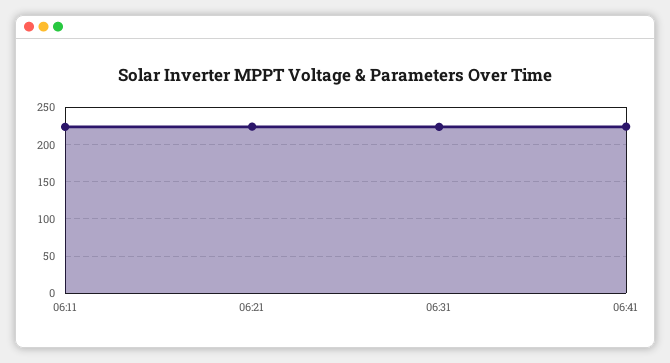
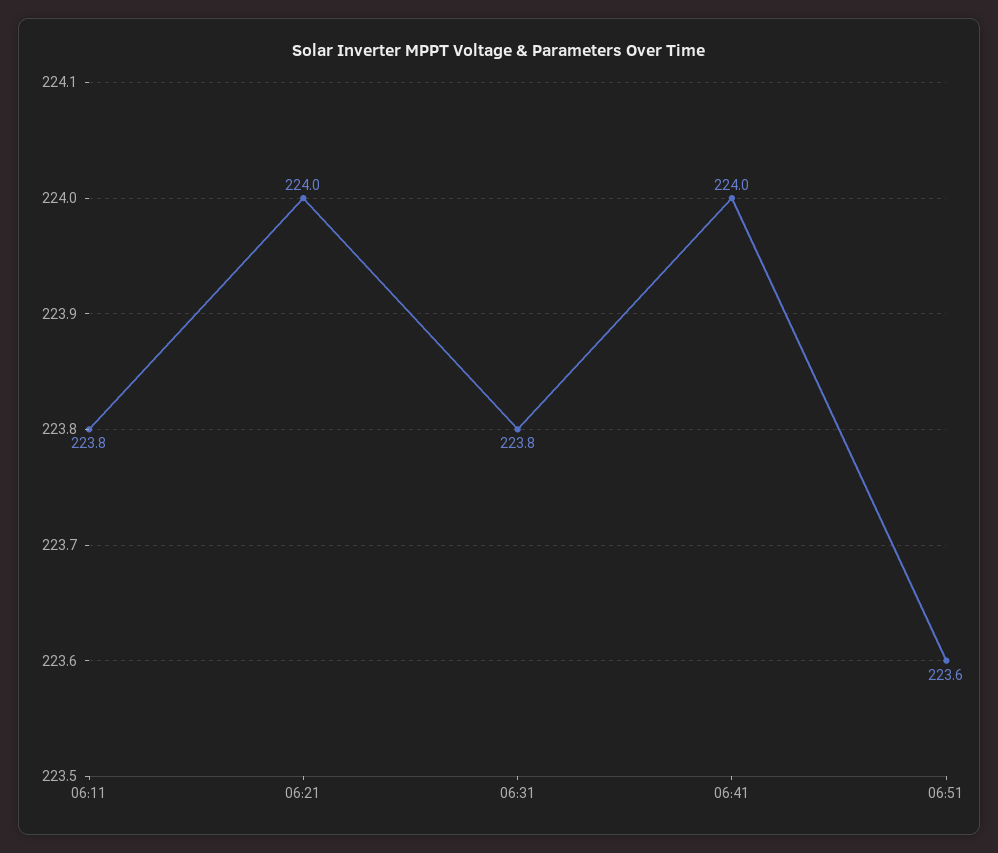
06:51: none -> 223.6

